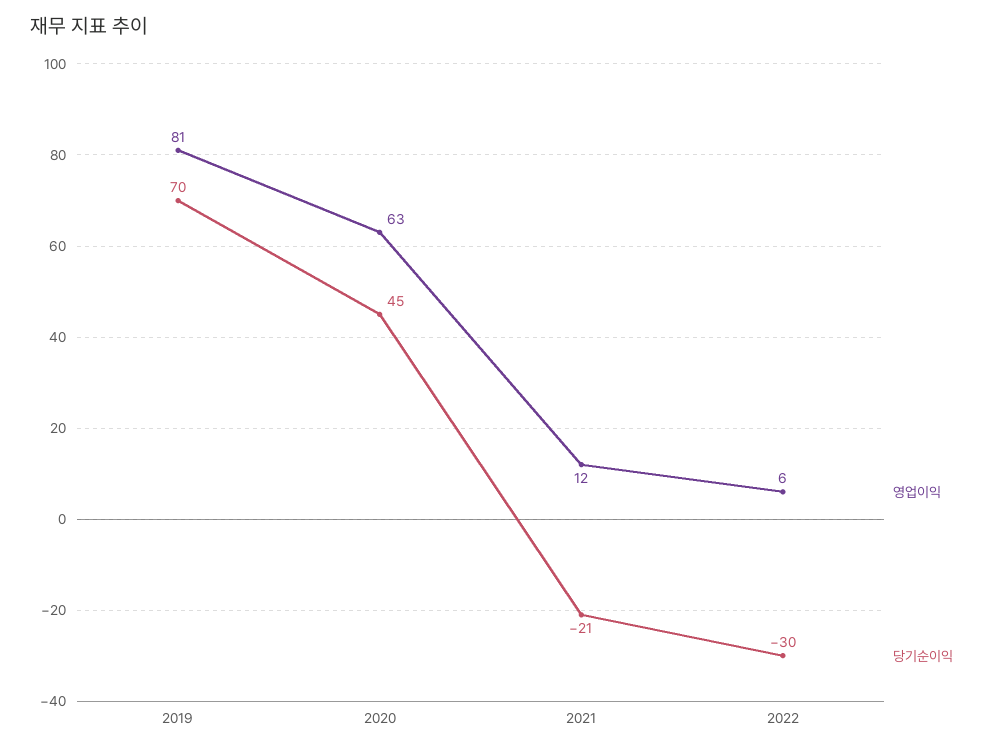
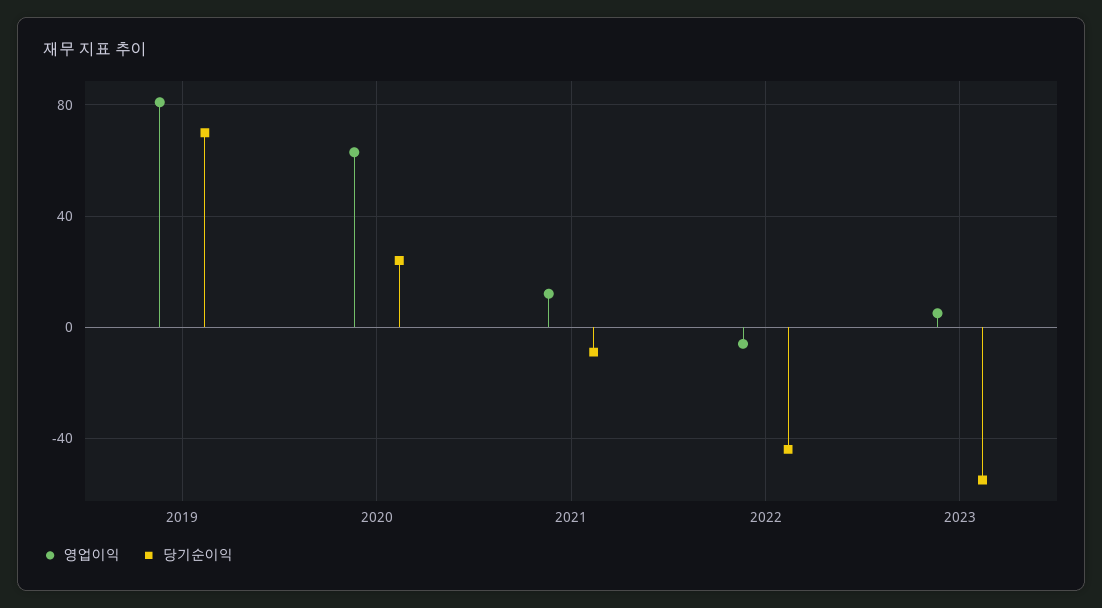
당기순이익, 2020: 45 -> 25
당기순이익, 2021: -21 -> -10
영업이익, 2022: 6 -> -5
당기순이익, 2022: -30 -> -45
영업이익, 2023: none -> 5
당기순이익, 2023: none -> -55

